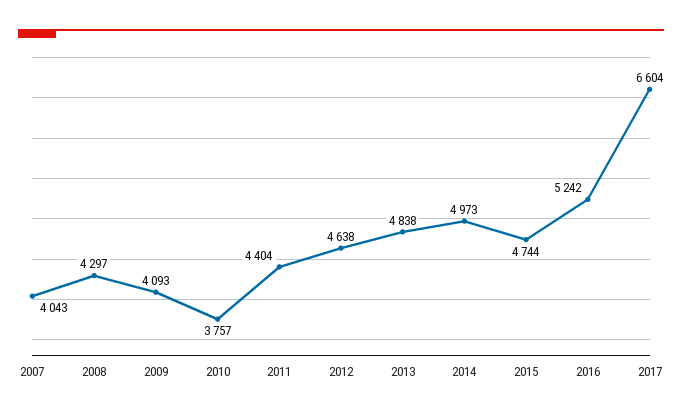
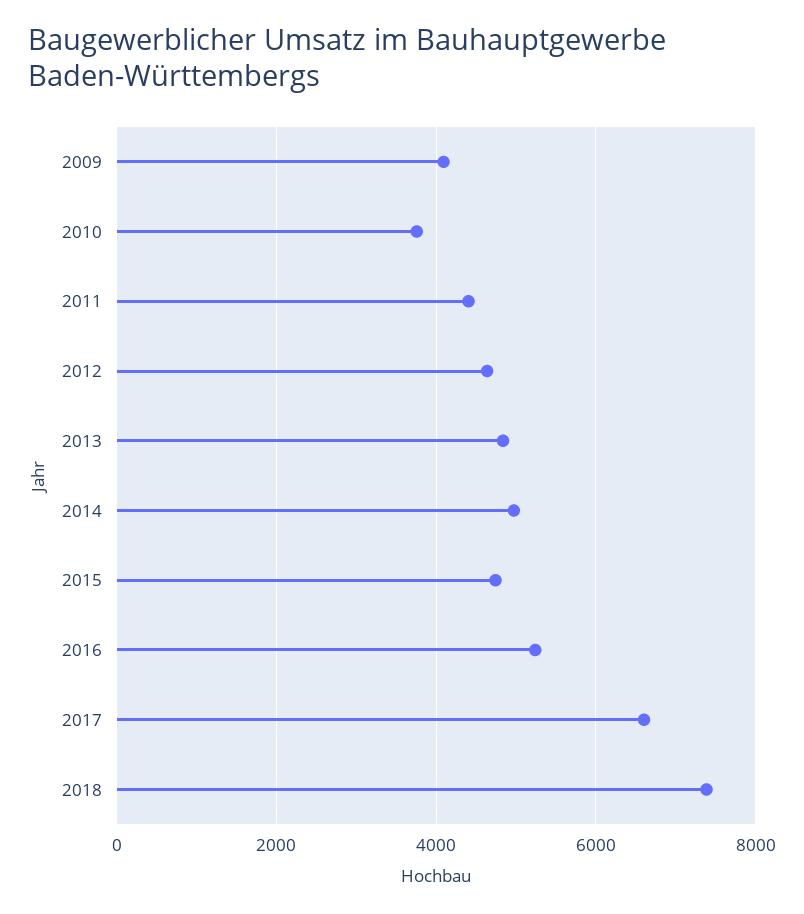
2007: 4043 -> none
2008: 4297 -> none
2018: none -> 7400

